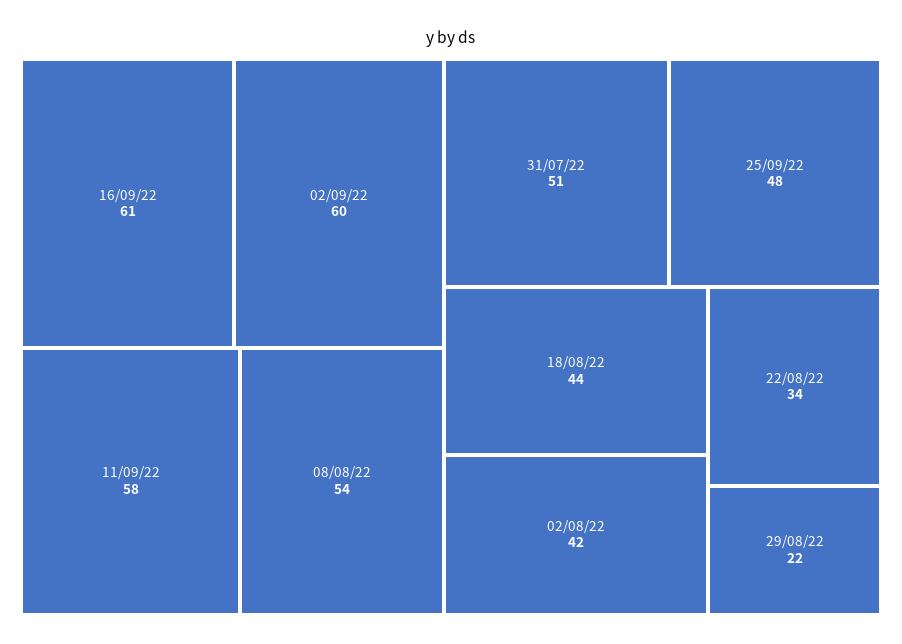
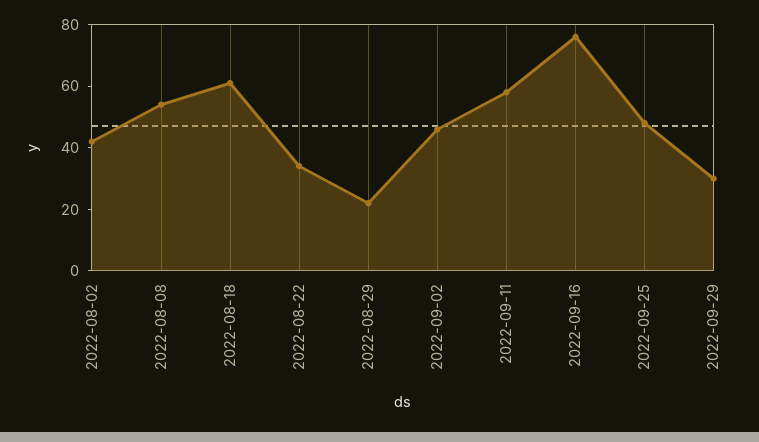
16/09/22: 61 -> 75
02/09/22: 60 -> 45
31/07/22: 51 -> none
18/08/22: 44 -> 60
2022-09-29: none -> 30

